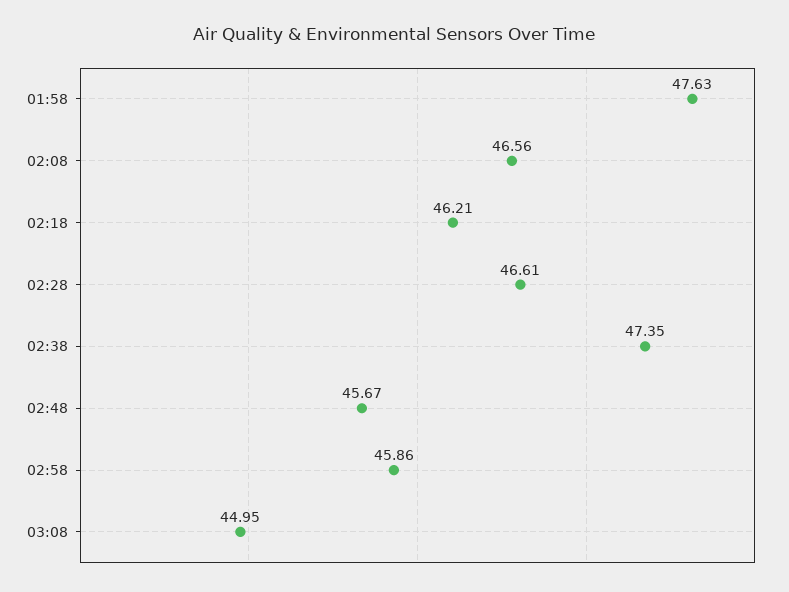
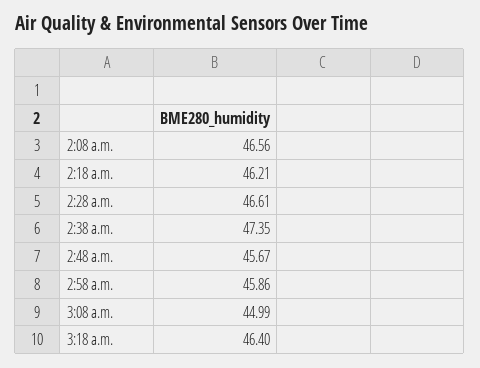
01:58: 47.63 -> none
03:08: 44.95 -> 44.99
3:18 a.m.: none -> 46.4

